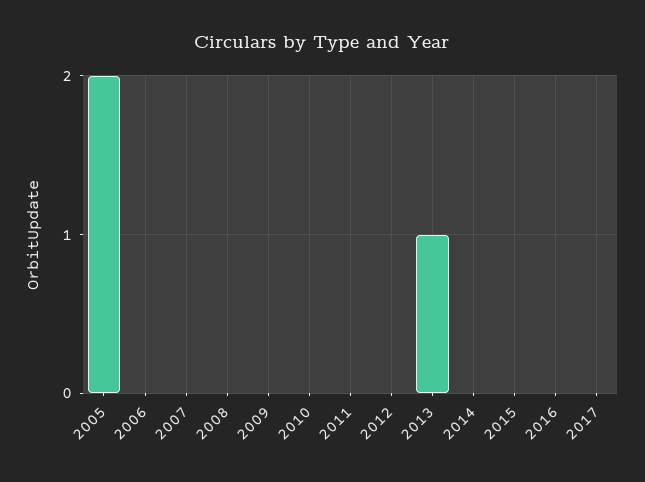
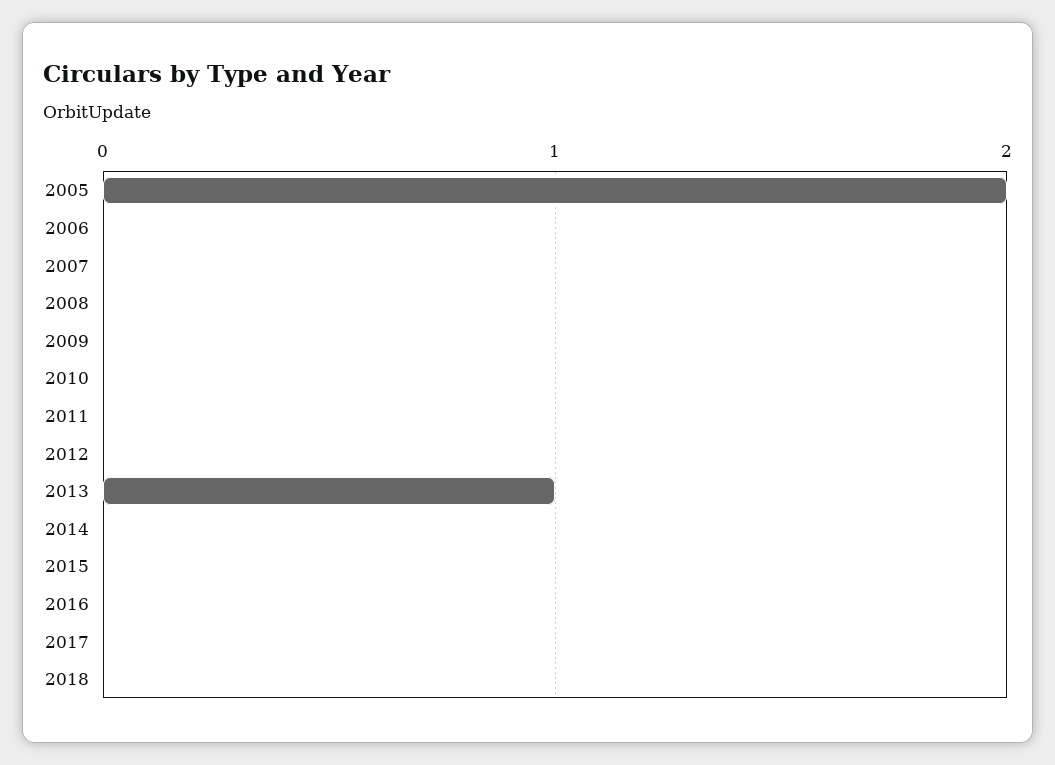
2018: none -> 0

